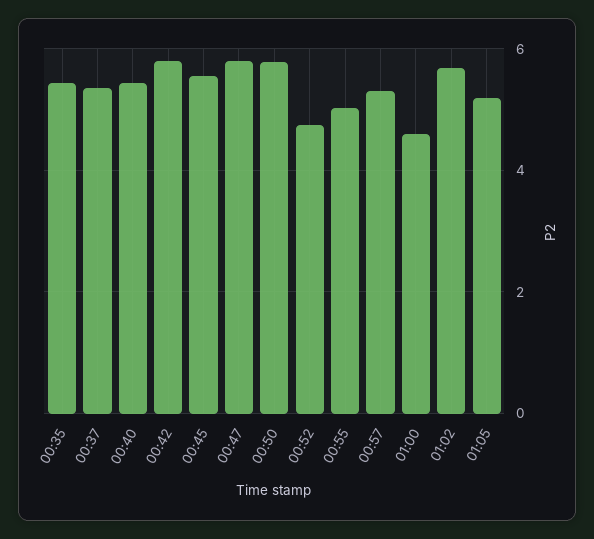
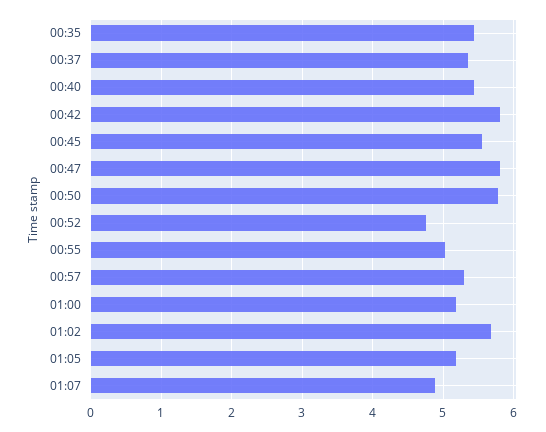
01:00: 4.6 -> 5.2
01:07: none -> 4.9

